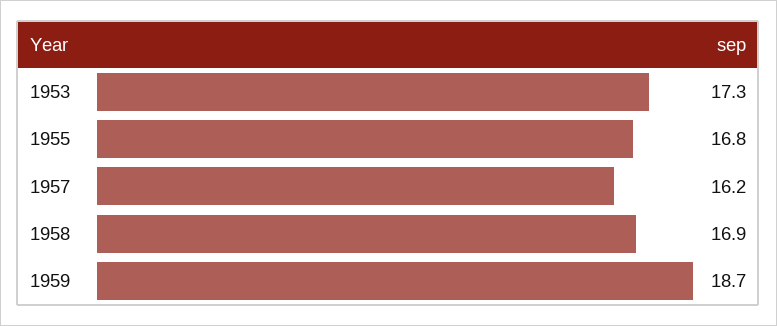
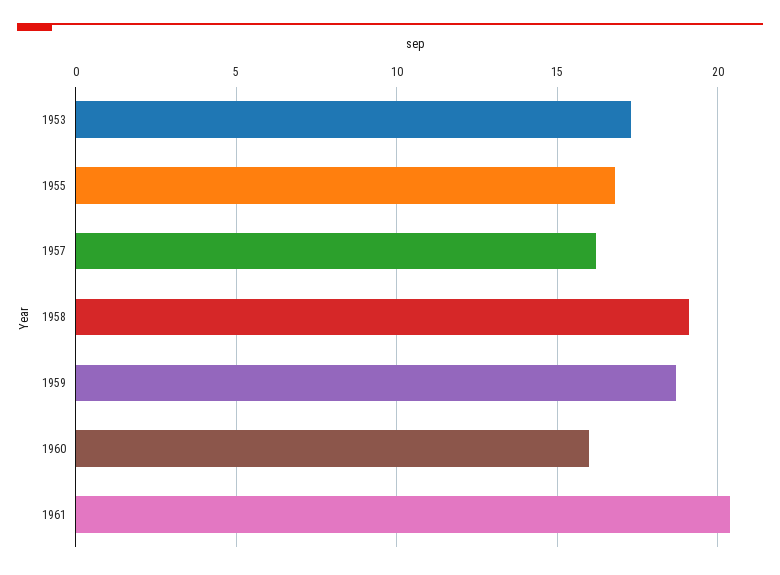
1958: 16.9 -> 19
1960: none -> 16
1961: none -> 20.5

